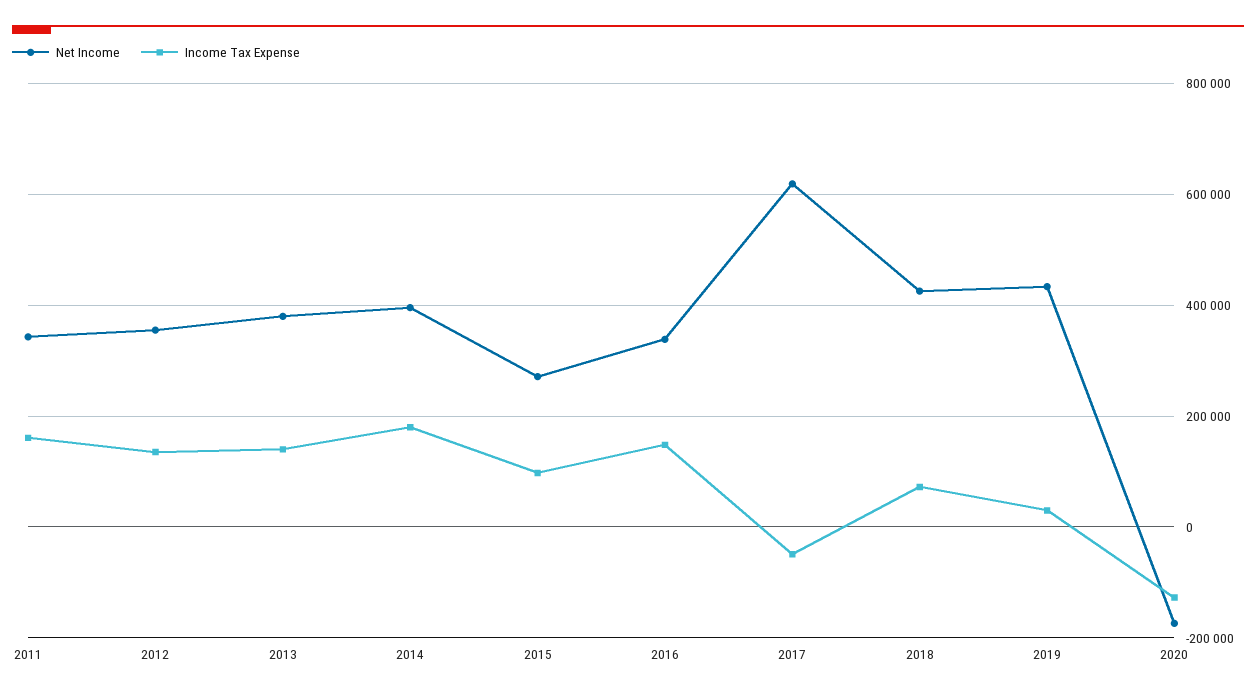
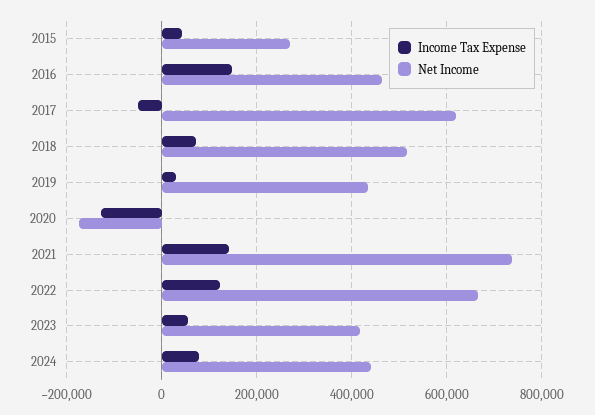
Net Income, 2011: 340000 -> none
Income Tax Expense, 2011: 160000 -> none
Net Income, 2012: 360000 -> none
Income Tax Expense, 2012: 140000 -> none
Net Income, 2013: 380000 -> none
Income Tax Expense, 2013: 140000 -> none
Net Income, 2014: 400000 -> none
Income Tax Expense, 2014: 180000 -> none
Income Tax Expense, 2015: 100000 -> 40000
Net Income, 2016: 340000 -> 460000
Net Income, 2018: 420000 -> 520000
Income Tax Expense, 2021: none -> 140000
Net Income, 2021: none -> 740000
Income Tax Expense, 2022: none -> 120000
Net Income, 2022: none -> 660000
Income Tax Expense, 2023: none -> 60000
Net Income, 2023: none -> 420000
Income Tax Expense, 2024: none -> 80000
Net Income, 2024: none -> 440000

